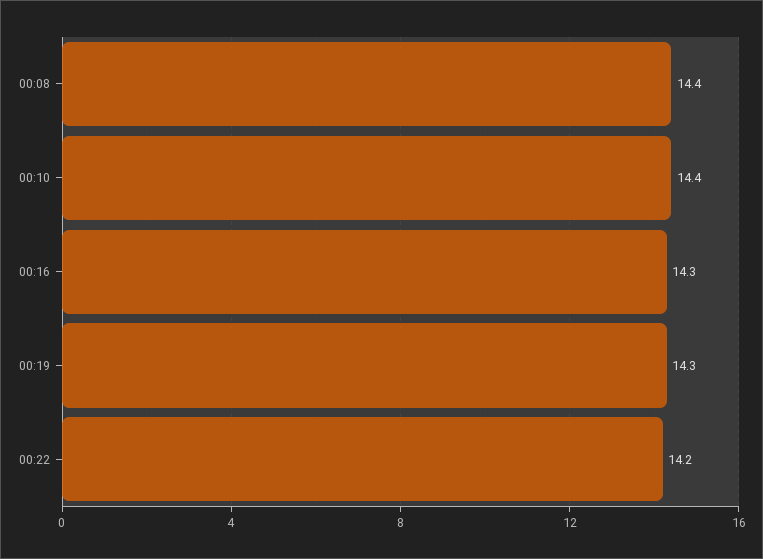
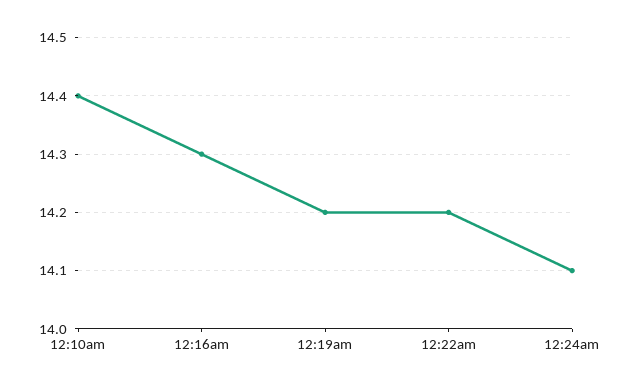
00:08: 14.4 -> none
00:19: 14.3 -> 14.2
12:24am: none -> 14.1

